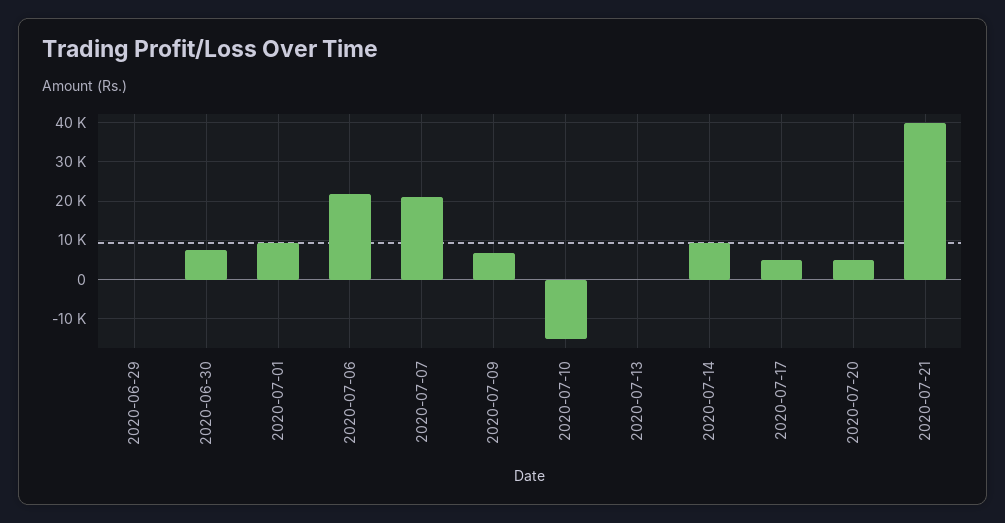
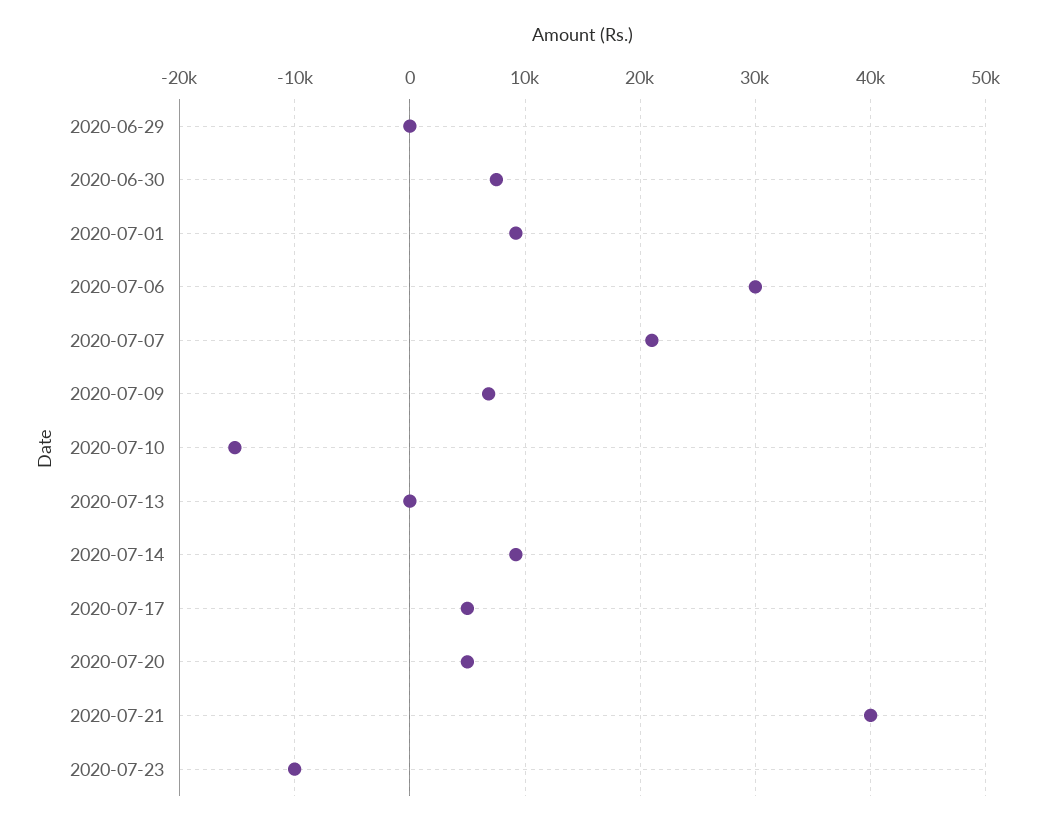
2020-07-06: 22000 -> 30000
2020-07-23: none -> -10000

